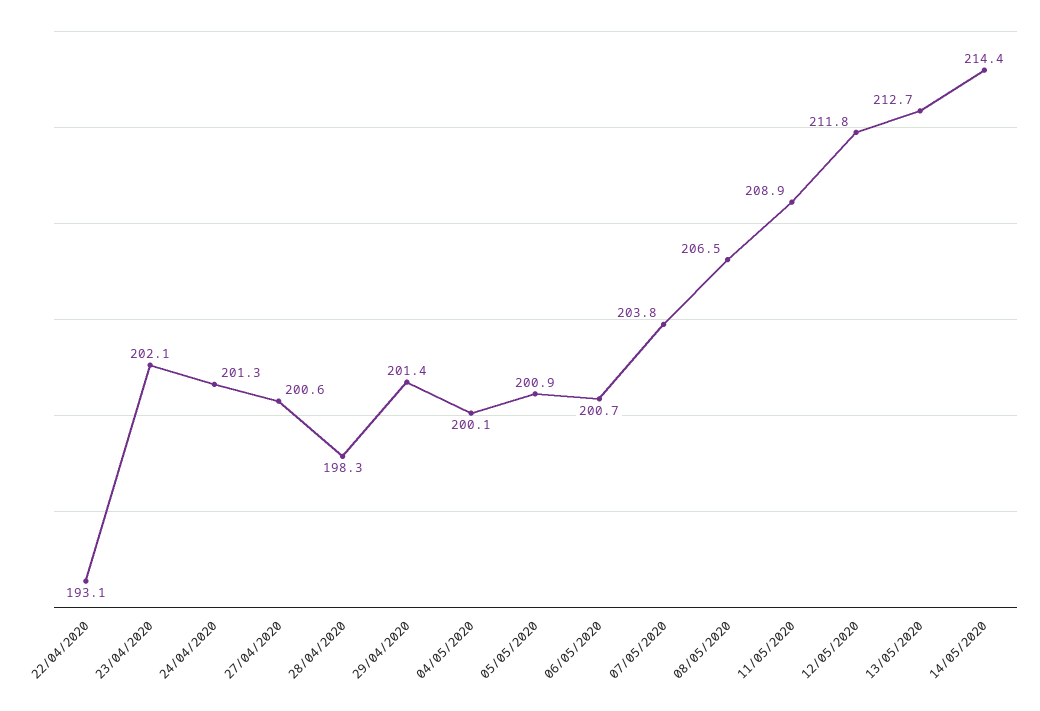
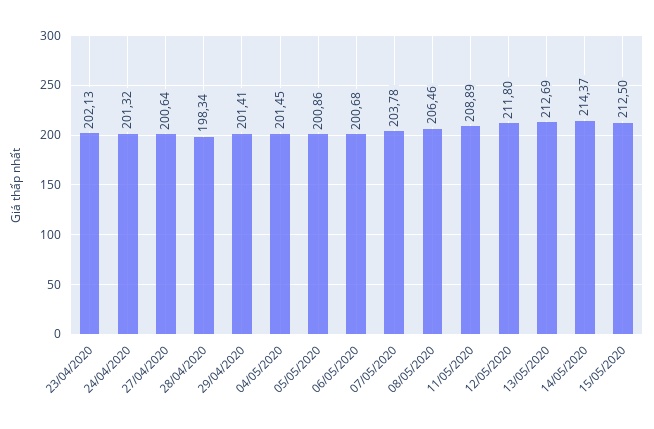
22/04/2020: 193.1 -> none
04/05/2020: 200.1 -> 201.45
15/05/2020: none -> 212.5

